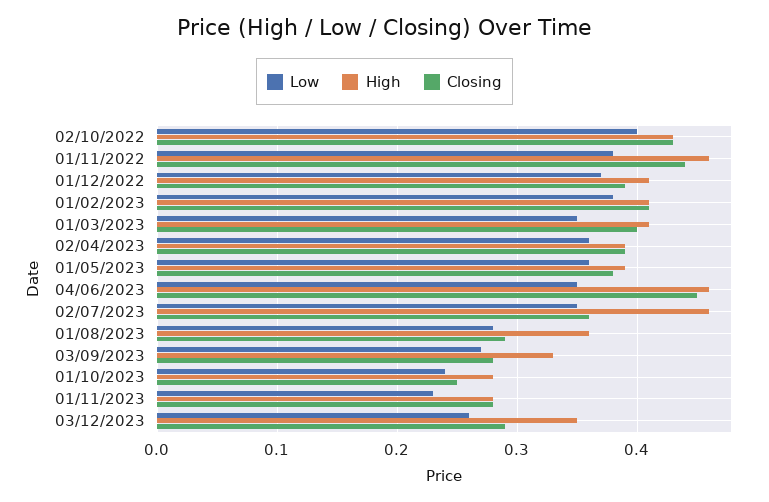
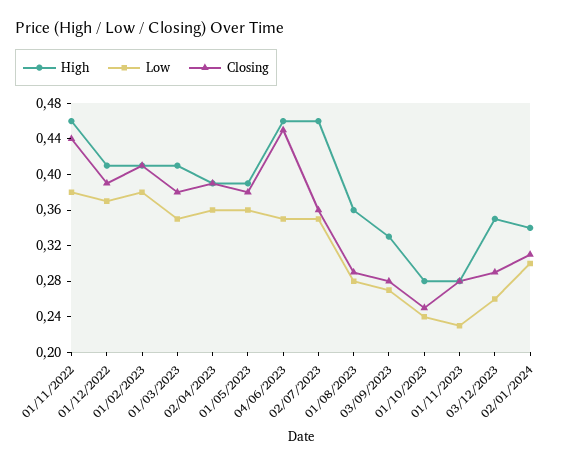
Low, 02/10/2022: 0.4 -> none
High, 02/10/2022: 0.43 -> none
Closing, 02/10/2022: 0.43 -> none
Closing, 01/03/2023: 0.4 -> 0.38
High, 02/01/2024: none -> 0.34
Low, 02/01/2024: none -> 0.3
Closing, 02/01/2024: none -> 0.31

